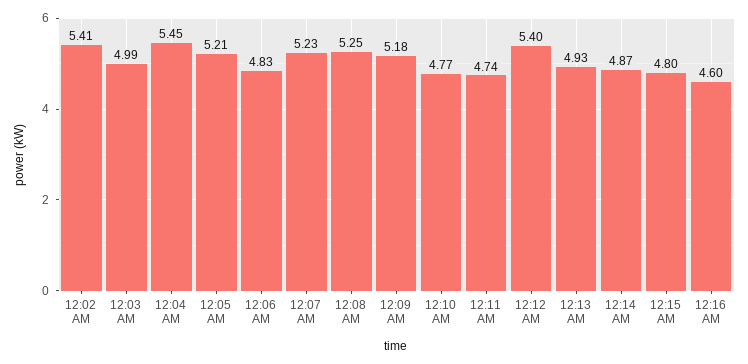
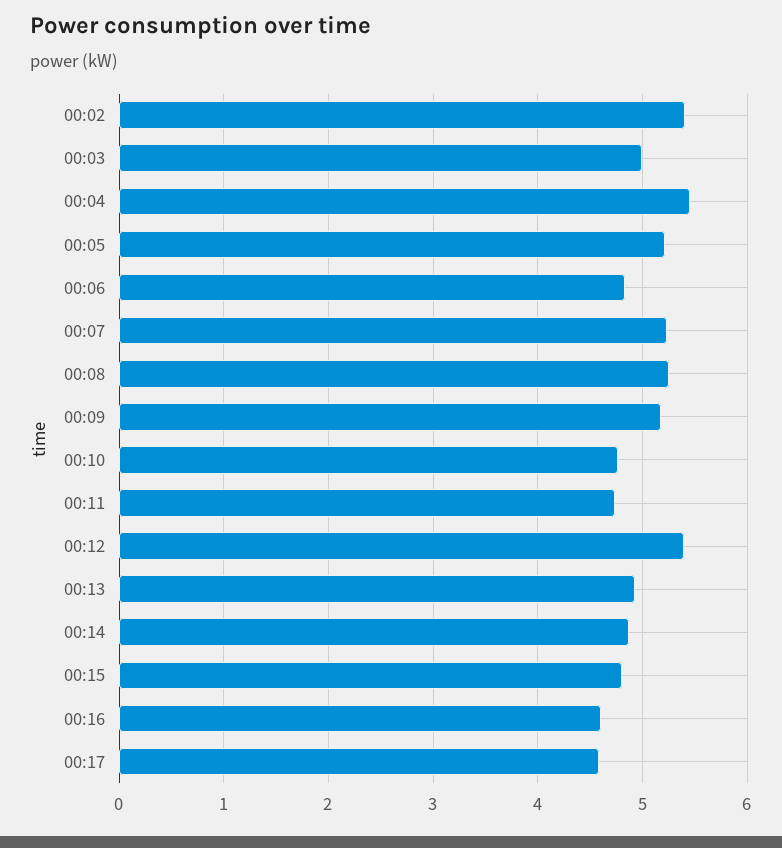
00:17: none -> 4.6

